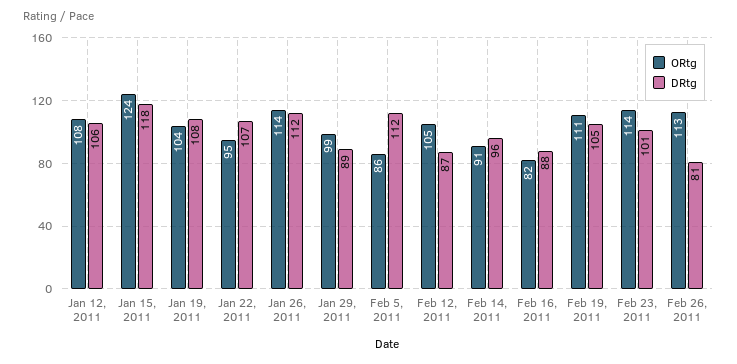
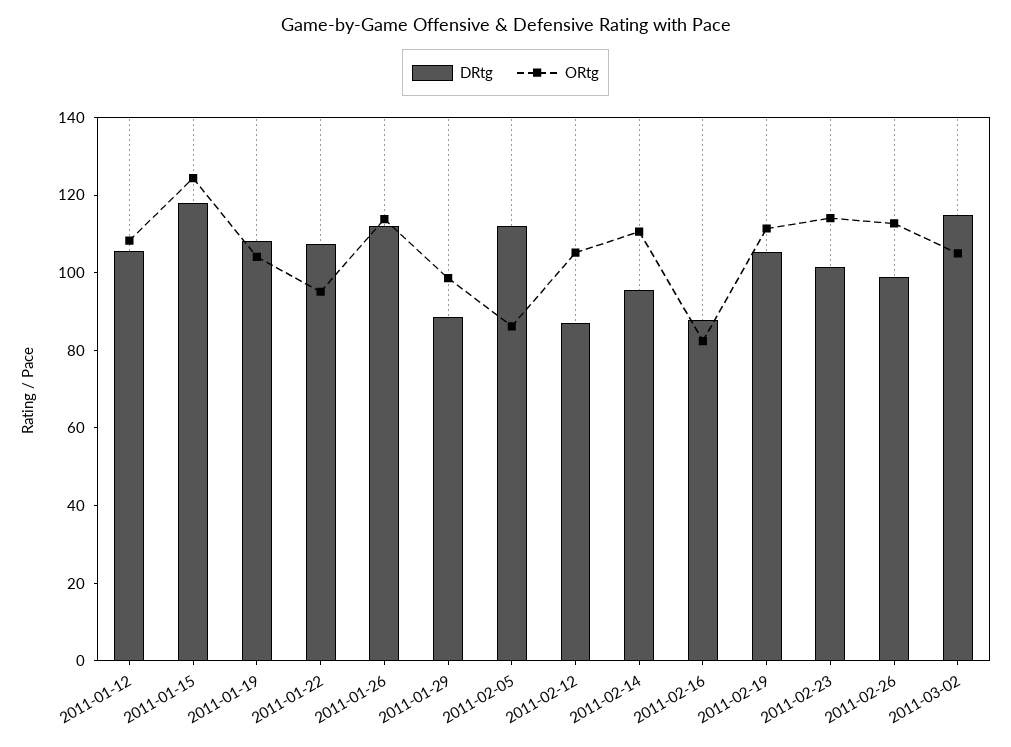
ORtg, Feb 14, 2011: 91 -> 110
DRtg, Feb 26, 2011: 81 -> 100
DRtg, 2011-03-02: none -> 115
ORtg, 2011-03-02: none -> 105

